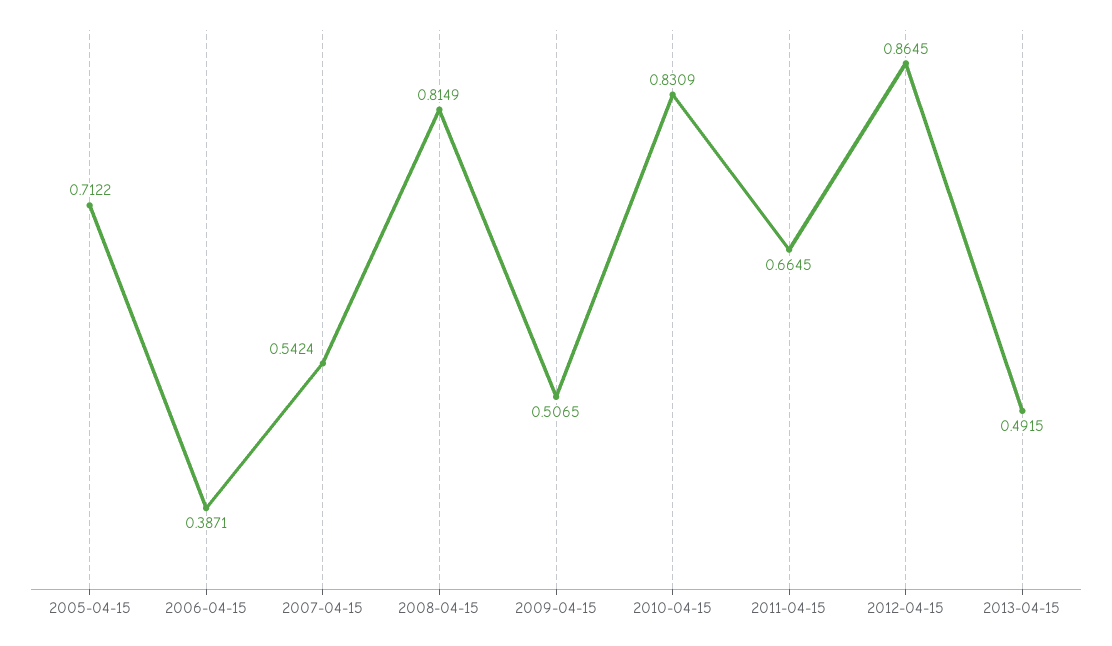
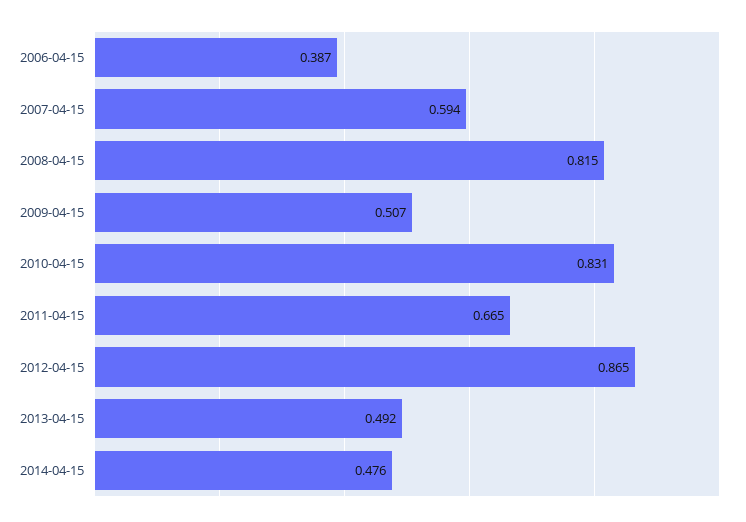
2005-04-15: 0.7122 -> none
2007-04-15: 0.5424 -> 0.594
2014-04-15: none -> 0.476

